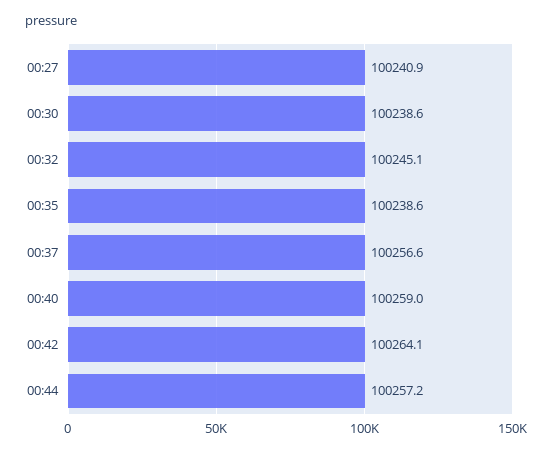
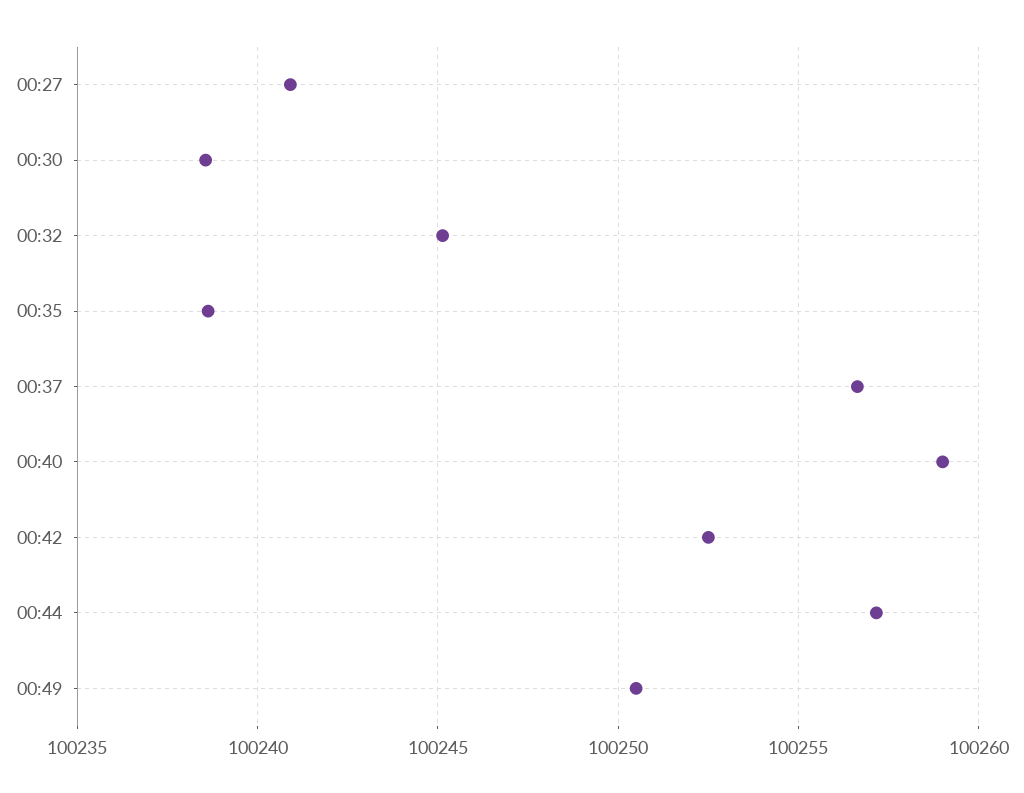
00:42: 100264.1 -> 100252.5
00:49: none -> 100250.5

